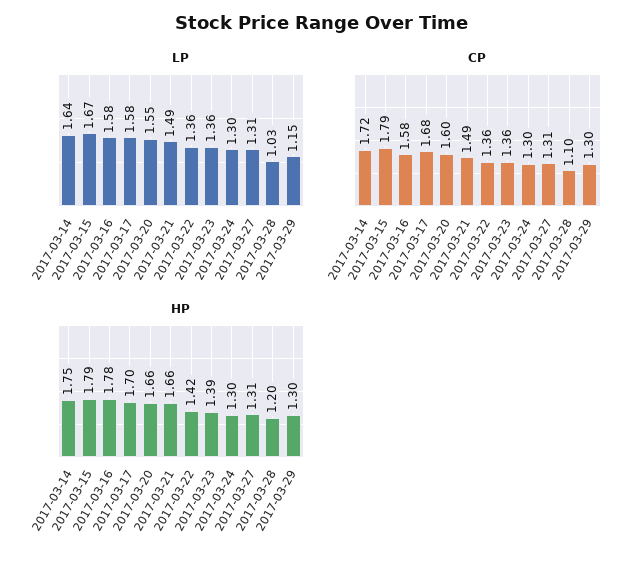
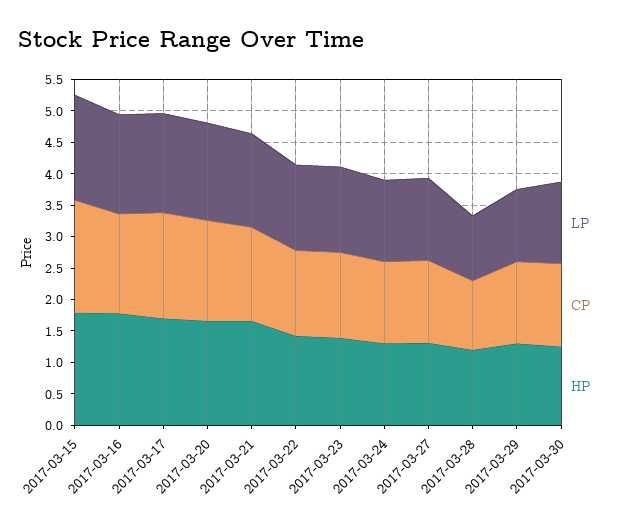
LP, 2017-03-14: 1.64 -> none
CP, 2017-03-14: 1.72 -> none
HP, 2017-03-14: 1.75 -> none
LP, 2017-03-30: none -> 1.25
CP, 2017-03-30: none -> 1.25
HP, 2017-03-30: none -> 1.25

